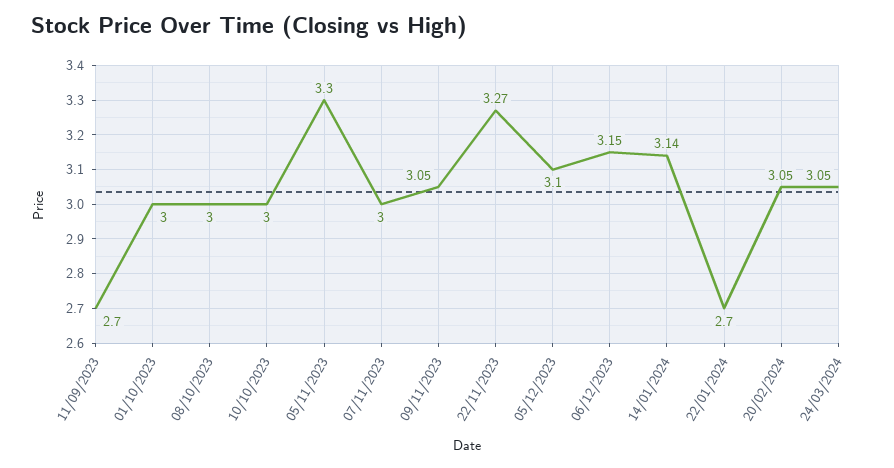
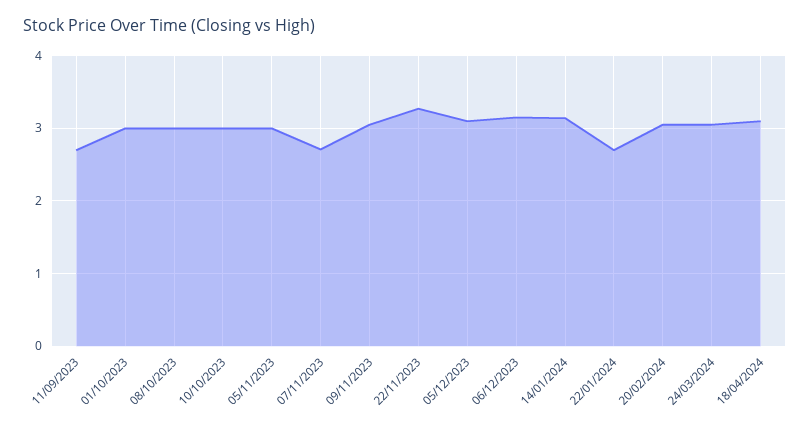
05/11/2023: 3.3 -> 3
07/11/2023: 3 -> 2.7
18/04/2024: none -> 3.1

